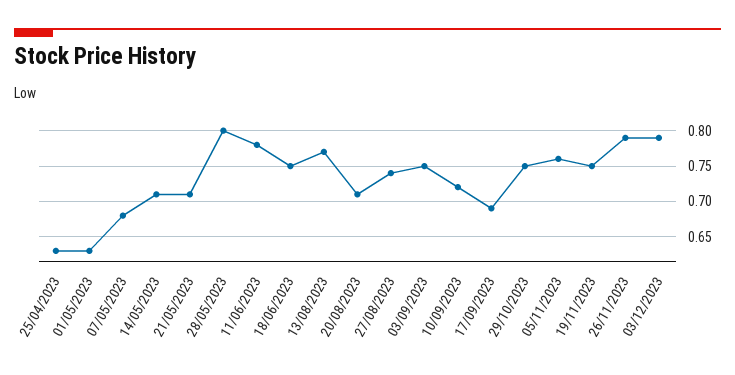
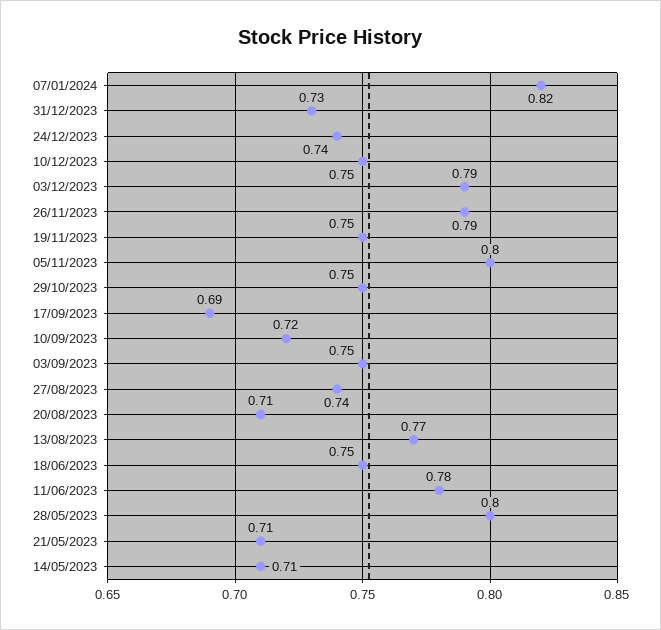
25/04/2023: 0.63 -> none
01/05/2023: 0.63 -> none
07/05/2023: 0.68 -> none
05/11/2023: 0.76 -> 0.8
07/01/2024: none -> 0.82
31/12/2023: none -> 0.73
24/12/2023: none -> 0.74
10/12/2023: none -> 0.75

